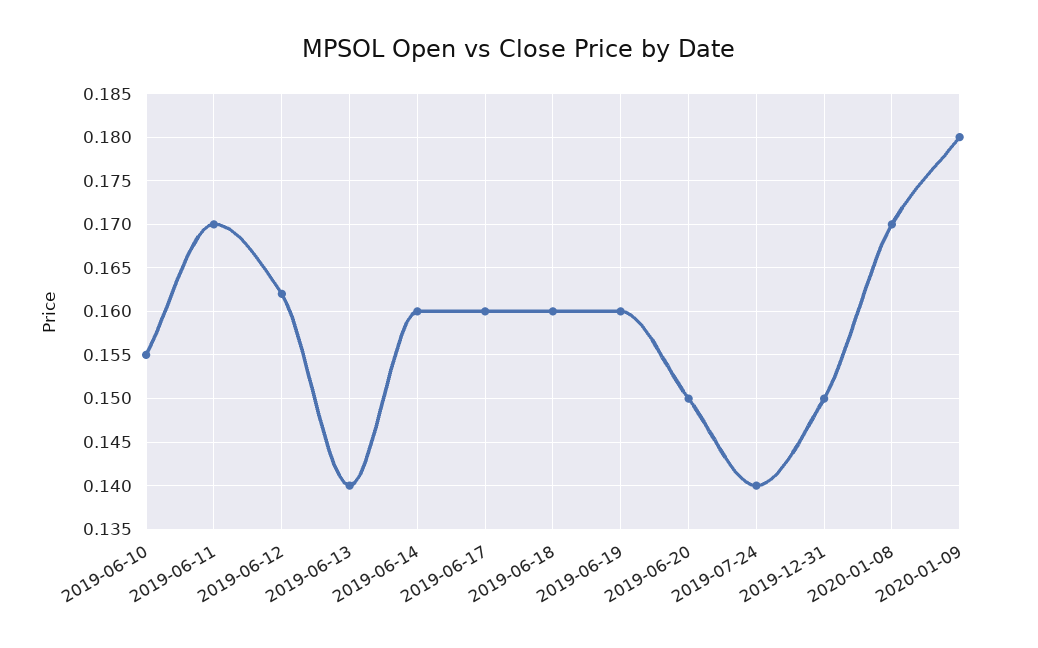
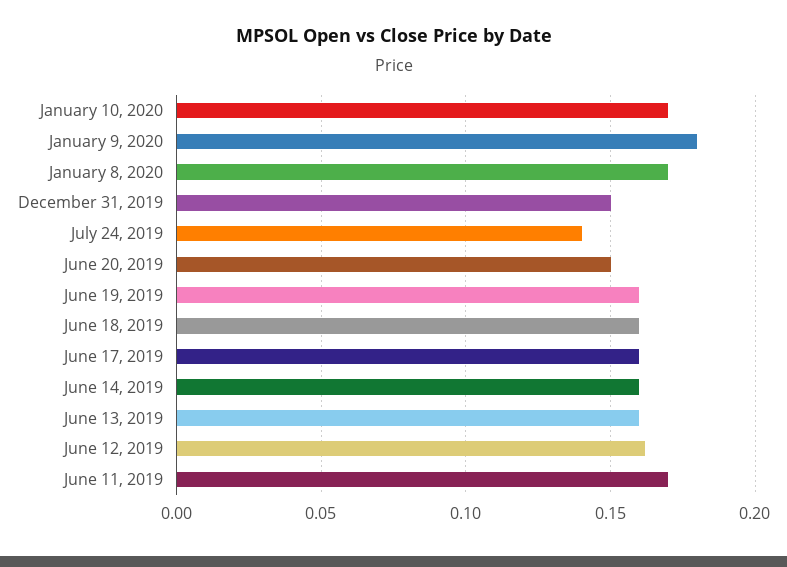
2019-06-10: 0.155 -> none
2019-06-13: 0.14 -> 0.16
January 10, 2020: none -> 0.17

